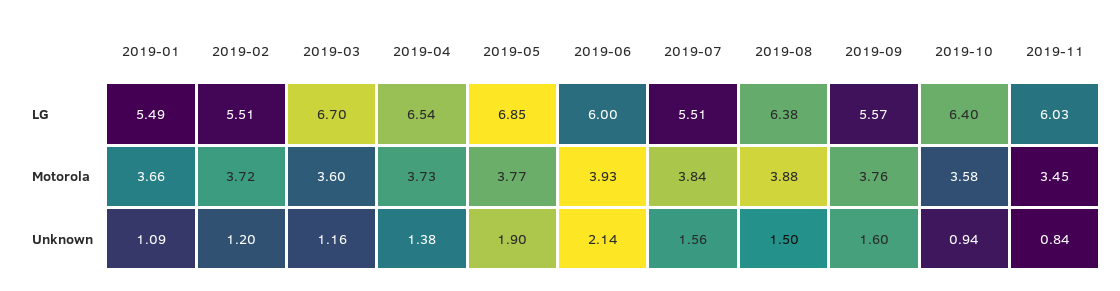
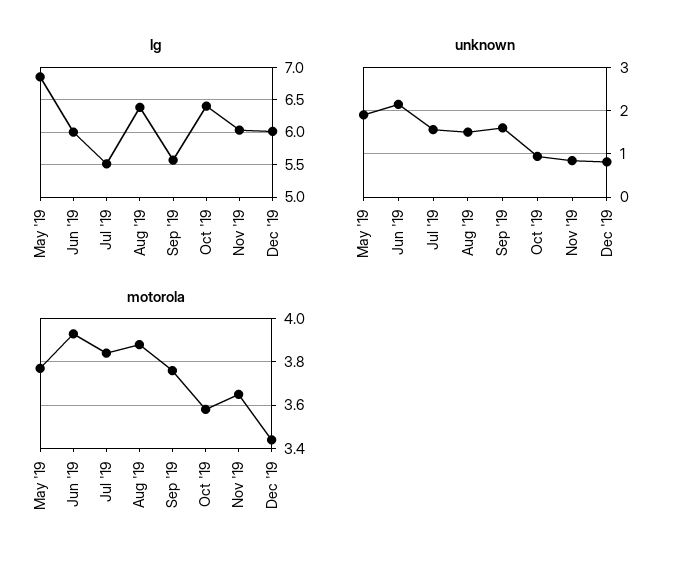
LG, 2019-01: 5.49 -> none
LG, 2019-02: 5.51 -> none
LG, 2019-03: 6.7 -> none
LG, 2019-04: 6.54 -> none
Motorola, 2019-01: 3.66 -> none
Motorola, 2019-02: 3.72 -> none
Motorola, 2019-03: 3.6 -> none
Motorola, 2019-04: 3.73 -> none
Motorola, 2019-11: 3.45 -> 3.65
Unknown, 2019-01: 1.09 -> none
Unknown, 2019-02: 1.2 -> none
Unknown, 2019-03: 1.16 -> none
Unknown, 2019-04: 1.38 -> none
LG, Dec '19: none -> 6
Unknown, Dec '19: none -> 0.8
Motorola, Dec '19: none -> 3.45

